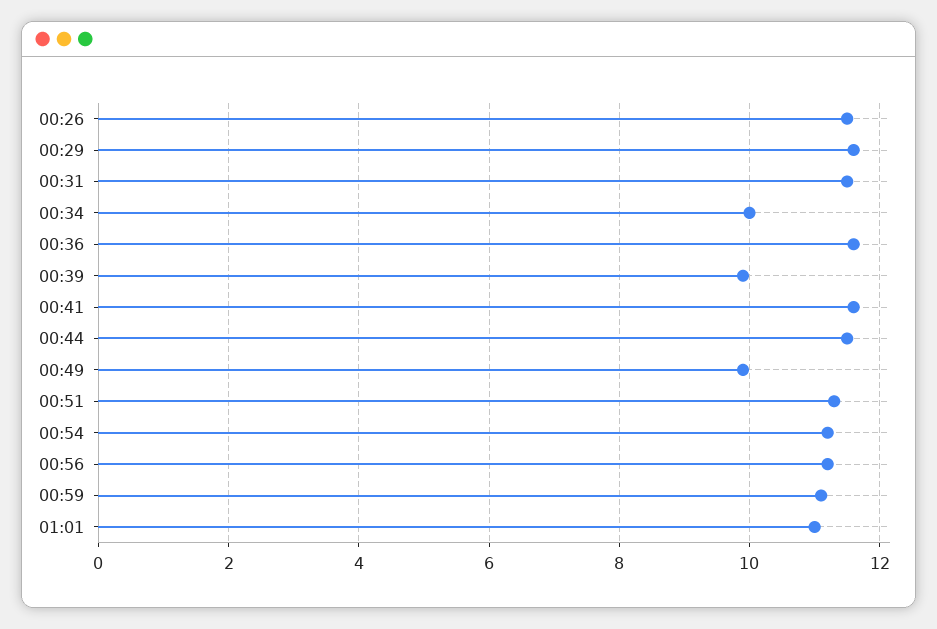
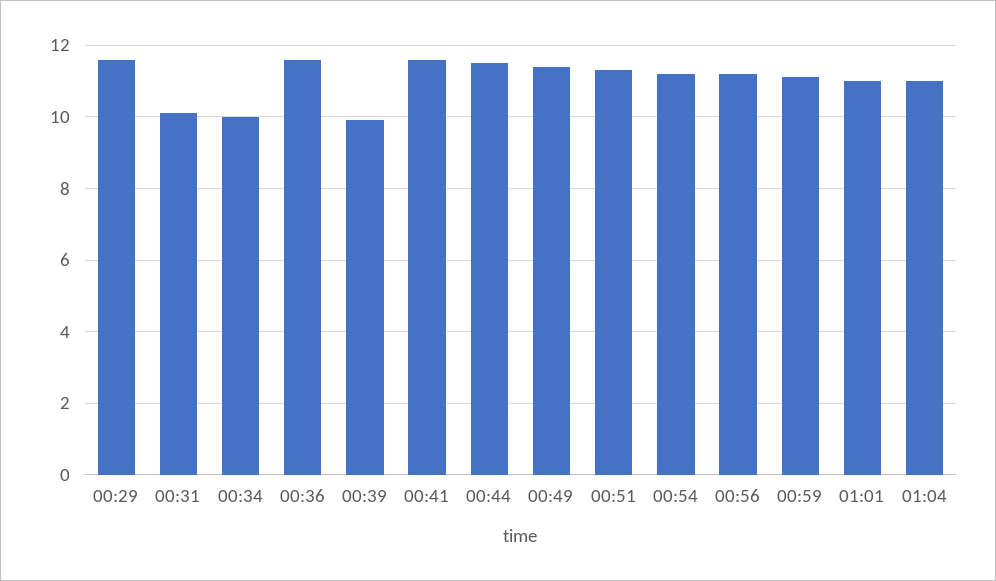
00:26: 11.5 -> none
00:31: 11.5 -> 10
00:49: 10 -> 11.5
01:04: none -> 11

